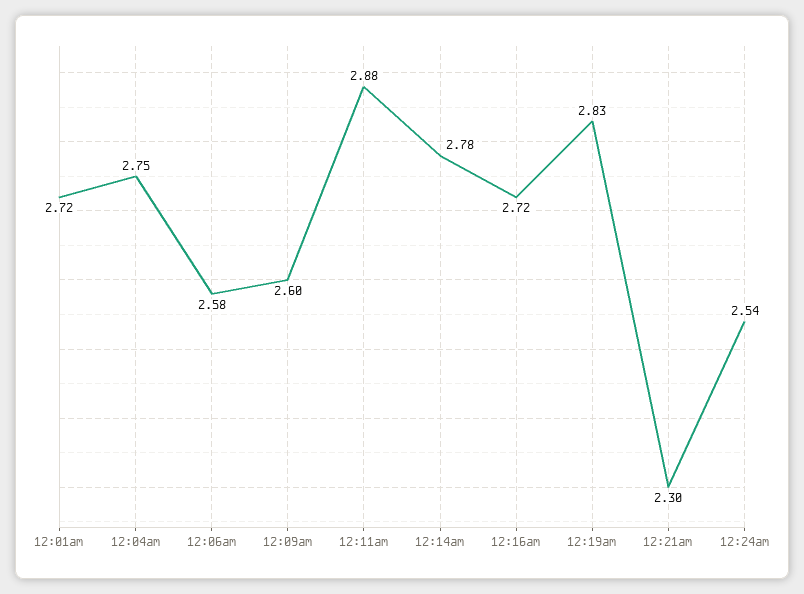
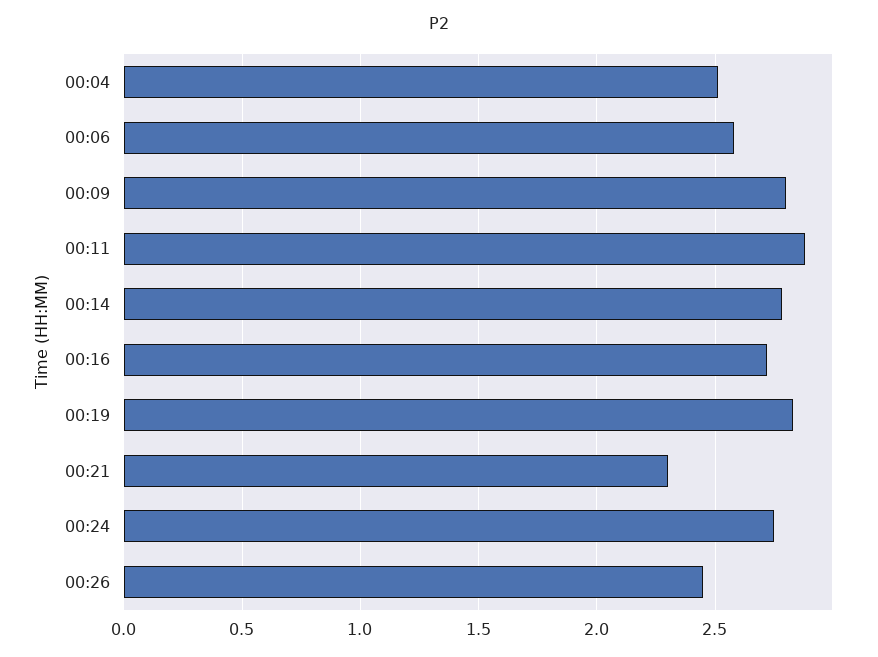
12:01am: 2.72 -> none
12:04am: 2.75 -> 2.5
12:09am: 2.6 -> 2.8
12:24am: 2.54 -> 2.75
00:26: none -> 2.45

